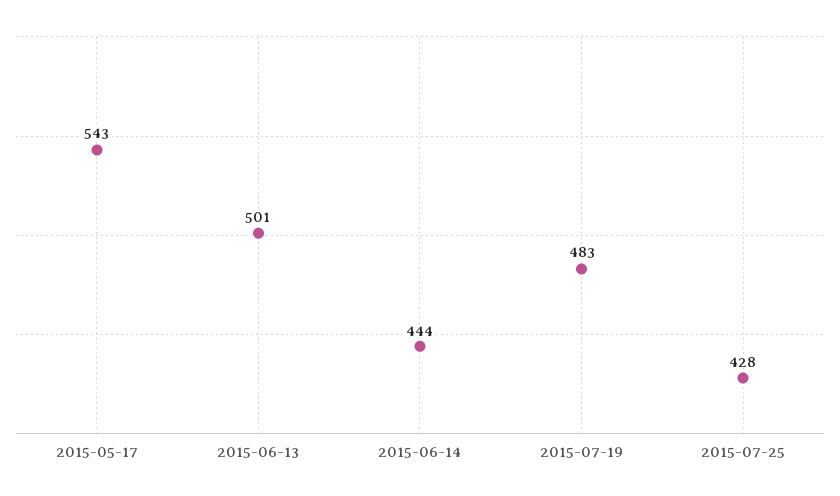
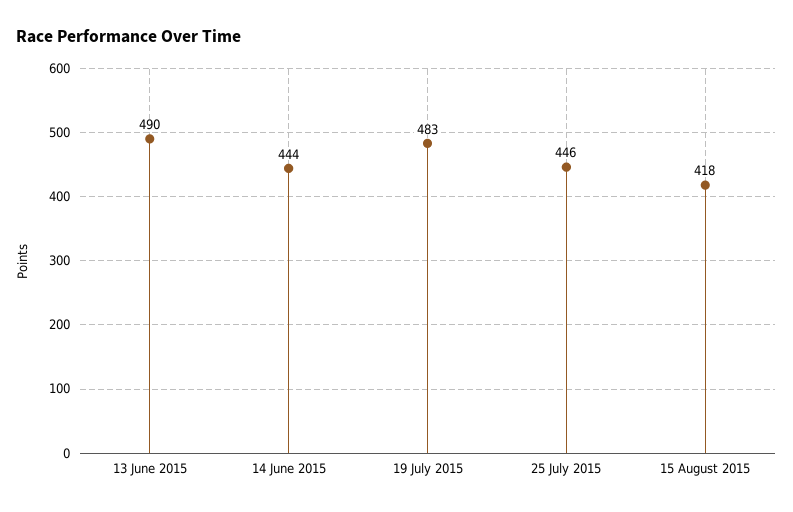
2015-05-17: 543 -> none
2015-06-13: 501 -> 490
2015-07-25: 428 -> 446
15 August 2015: none -> 418

